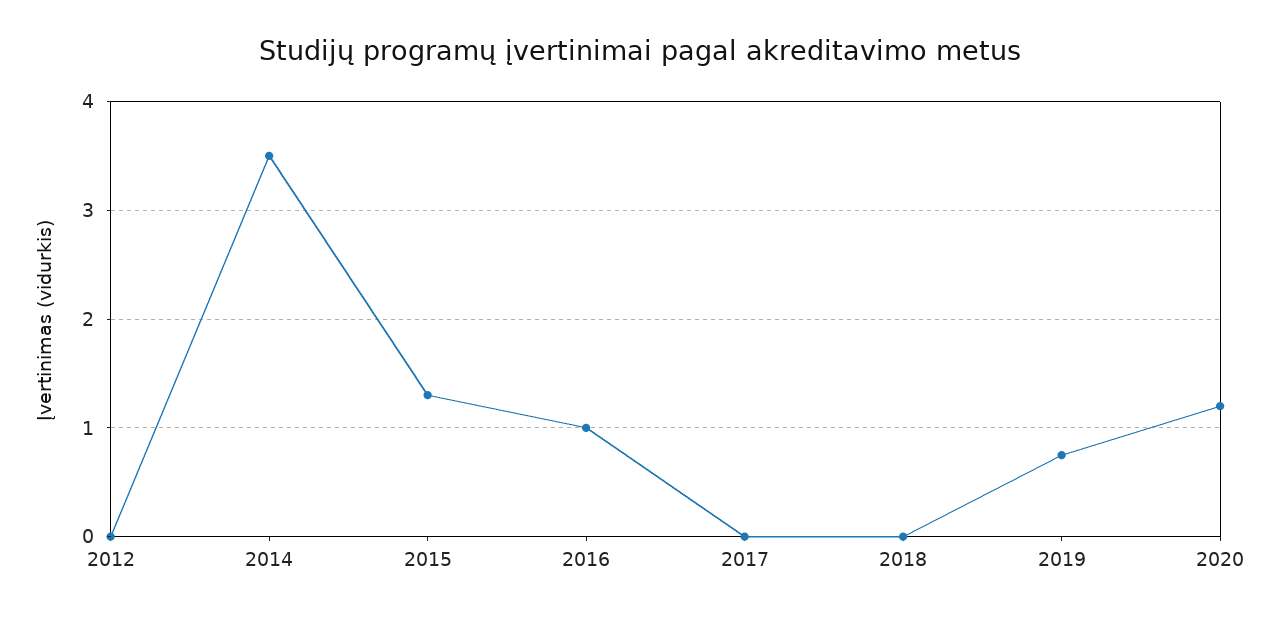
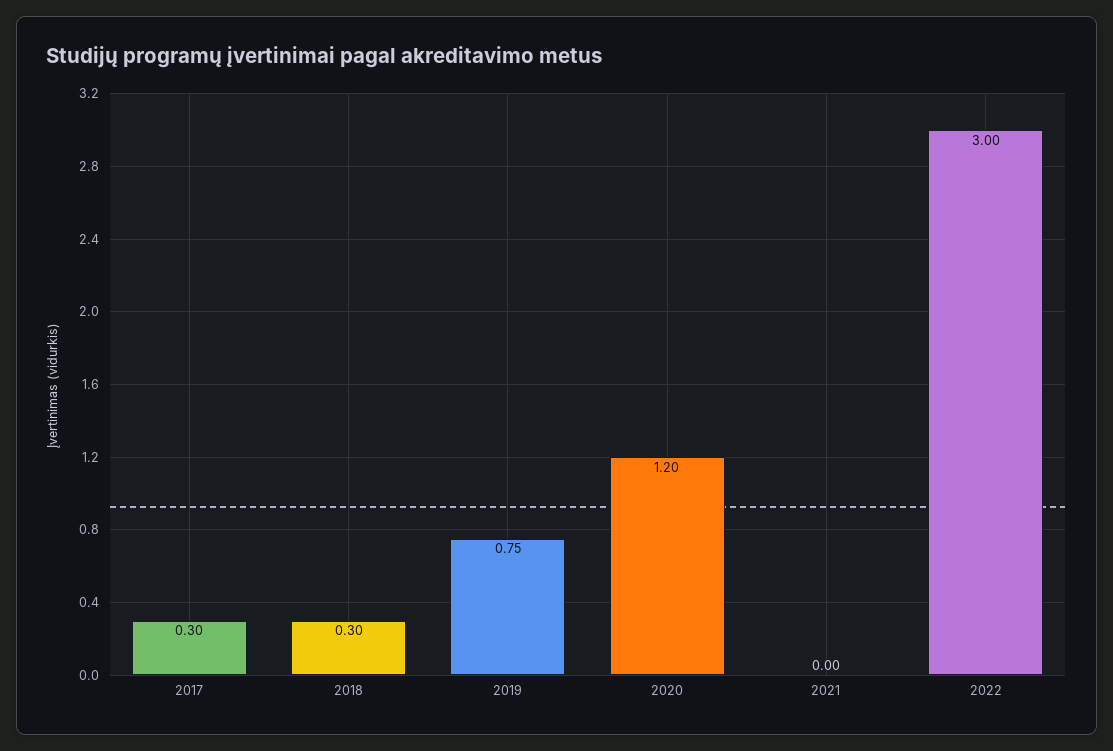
2012: 0 -> none
2014: 3.5 -> none
2015: 1.3 -> none
2016: 1 -> none
2017: 0 -> 0.3
2018: 0 -> 0.3
2021: none -> 0
2022: none -> 3

